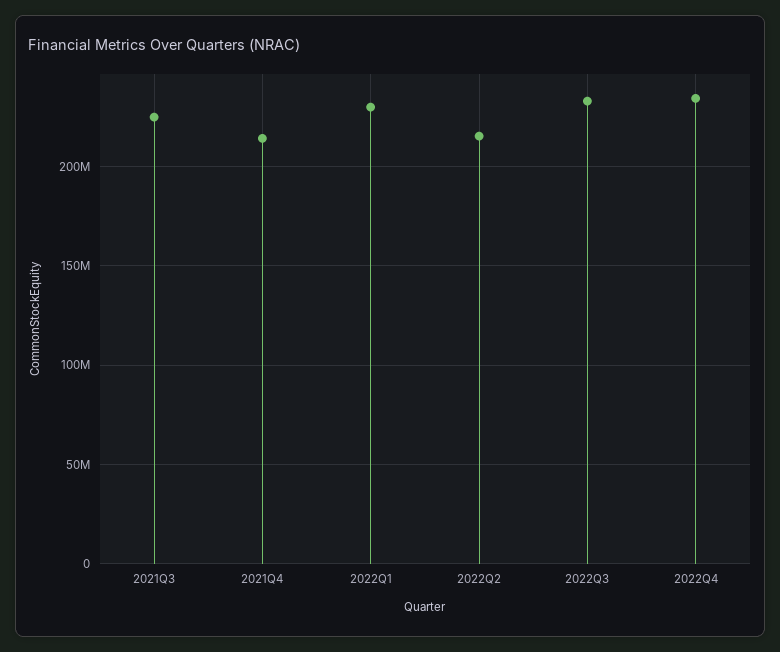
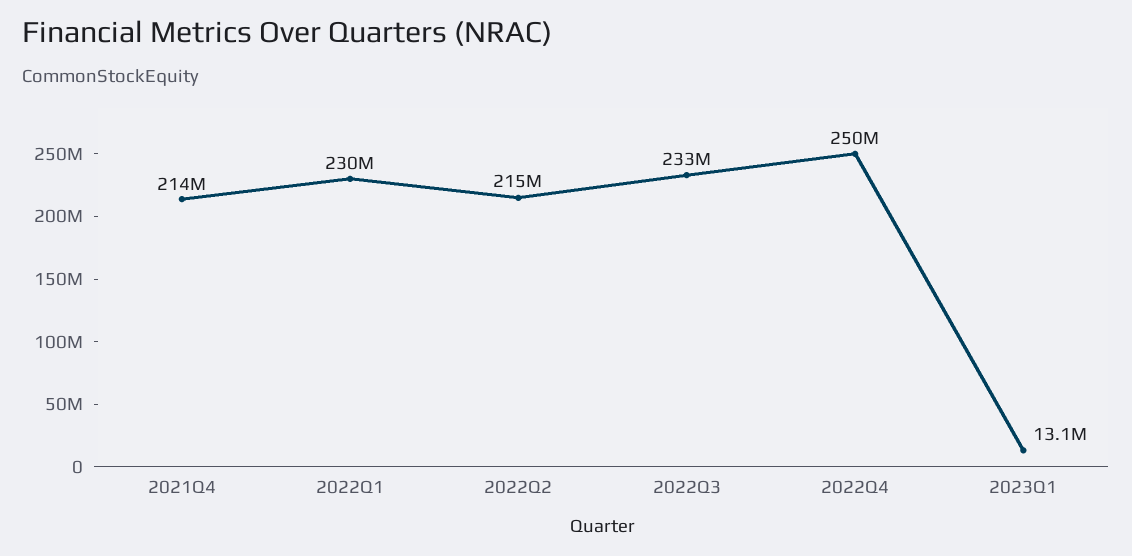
2021Q3: 225000000 -> none
2022Q4: 235000000 -> 250000000
2023Q1: none -> 13100000

